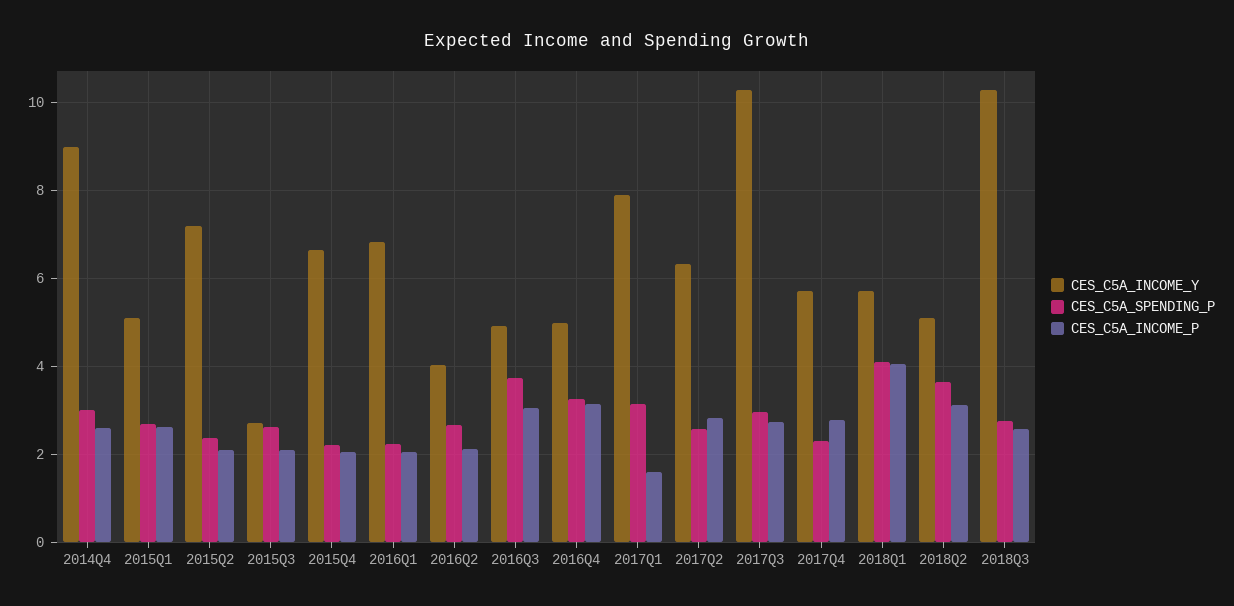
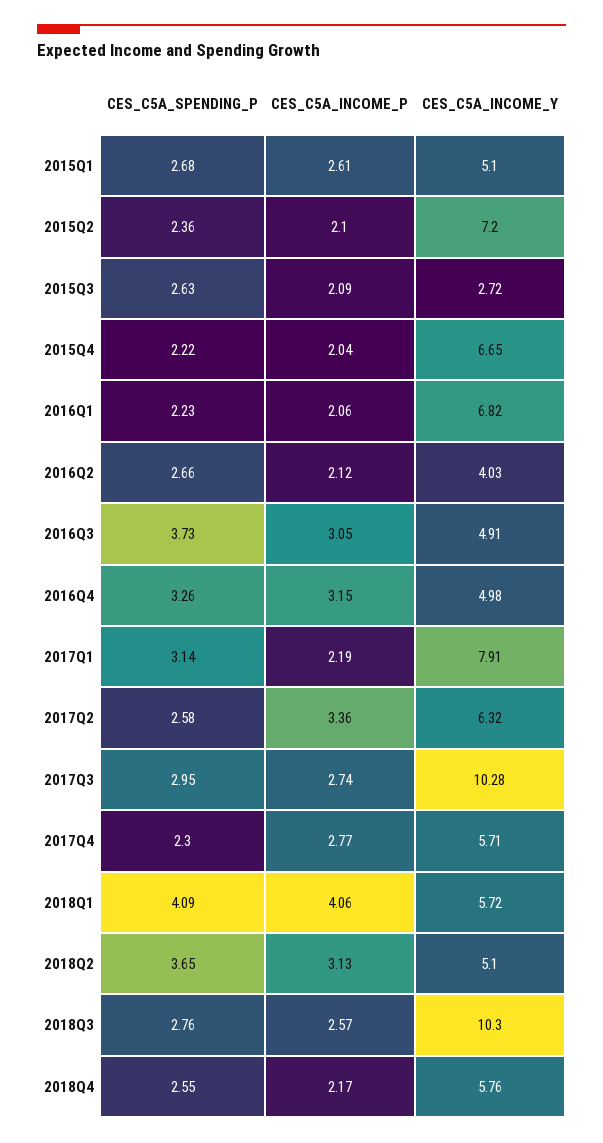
CES_C5A_INCOME_Y, 2014Q4: 9 -> none
CES_C5A_SPENDING_P, 2014Q4: 3 -> none
CES_C5A_INCOME_P, 2014Q4: 2.6 -> none
CES_C5A_INCOME_P, 2017Q1: 1.6 -> 2.19
CES_C5A_INCOME_P, 2017Q2: 2.8 -> 3.36
CES_C5A_SPENDING_P, 2018Q4: none -> 2.55
CES_C5A_INCOME_P, 2018Q4: none -> 2.17
CES_C5A_INCOME_Y, 2018Q4: none -> 5.76

